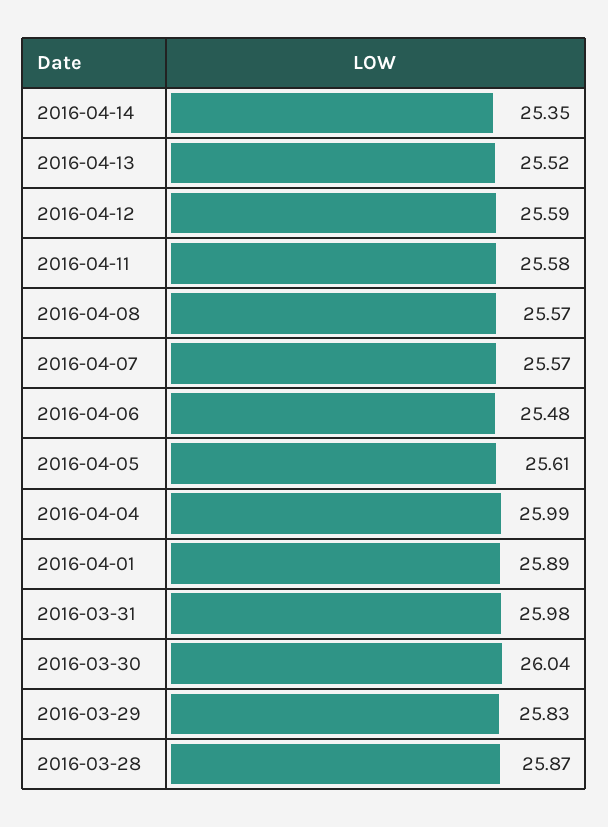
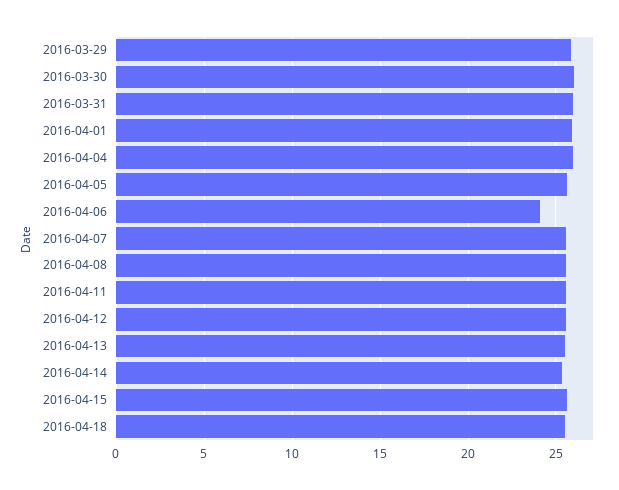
2016-04-06: 25.48 -> 24
2016-03-28: 25.87 -> none
2016-04-15: none -> 25.5
2016-04-18: none -> 25.5

